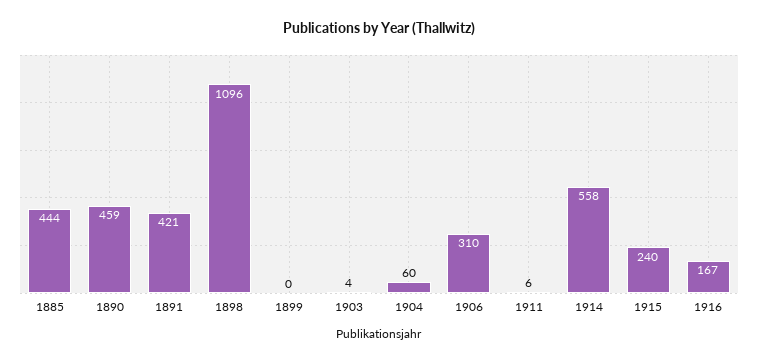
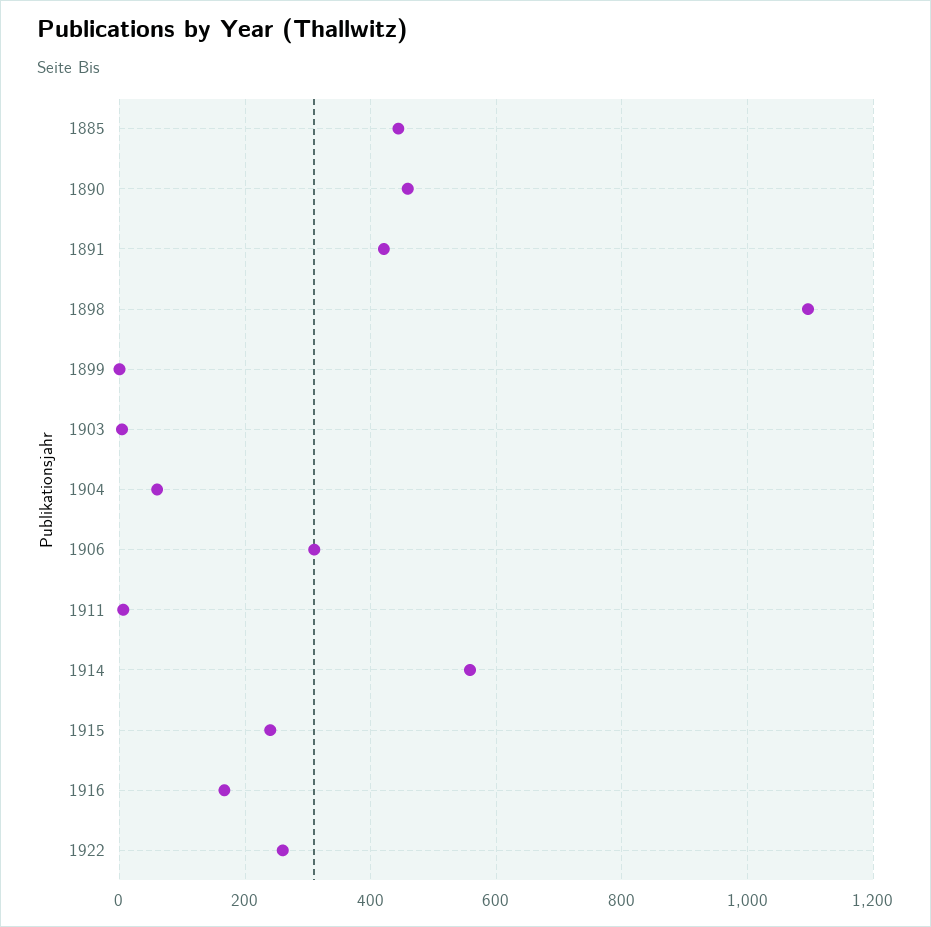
1922: none -> 260

